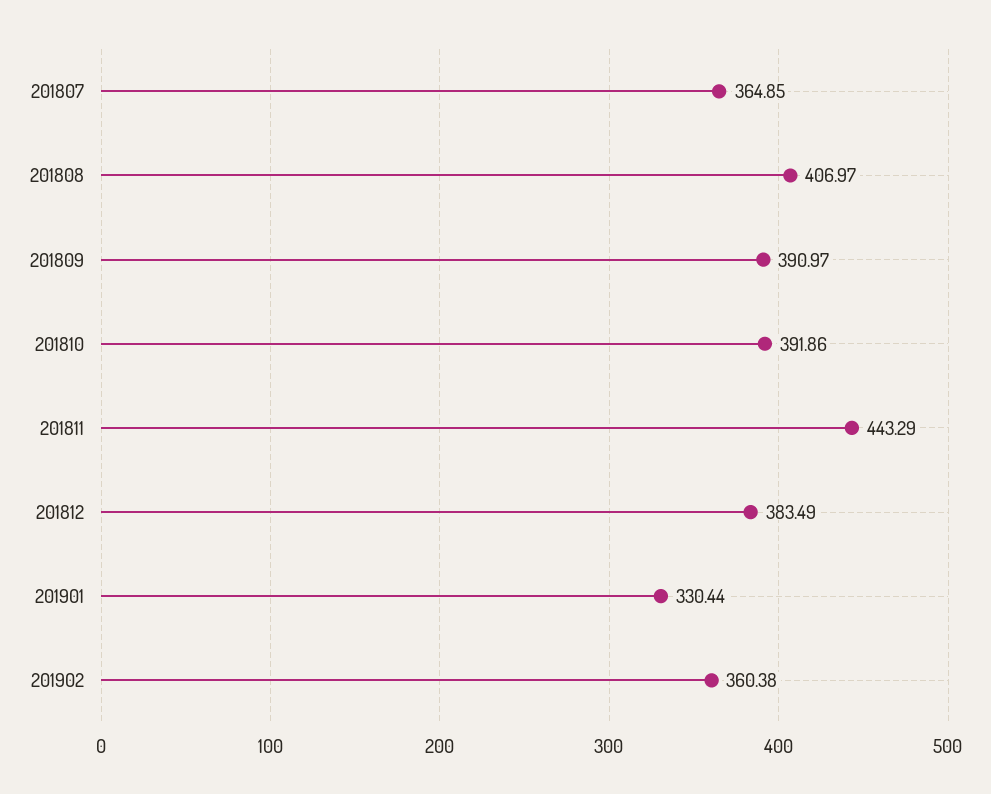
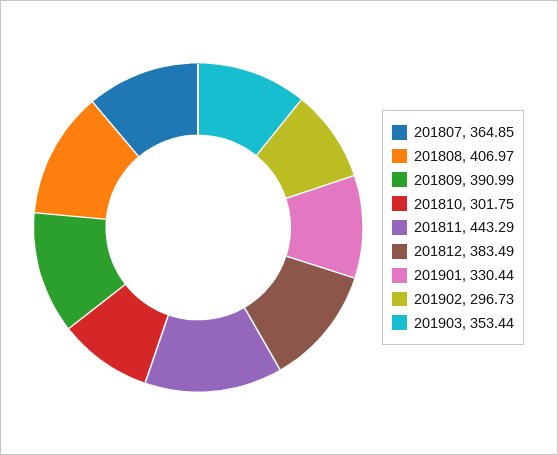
201809: 390.97 -> 390.99
201810: 391.86 -> 301.75
201902: 360.38 -> 296.73
201903: none -> 353.44

